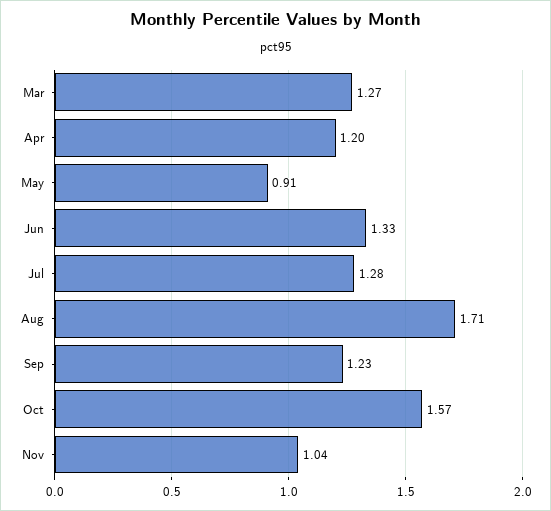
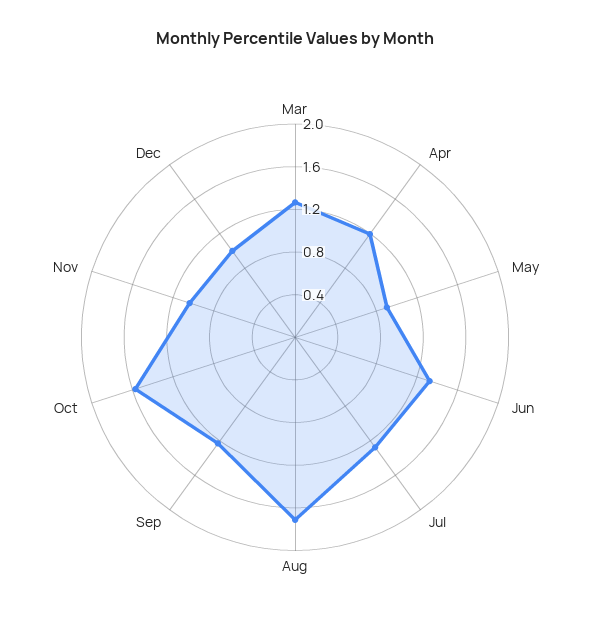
Dec: none -> 1

